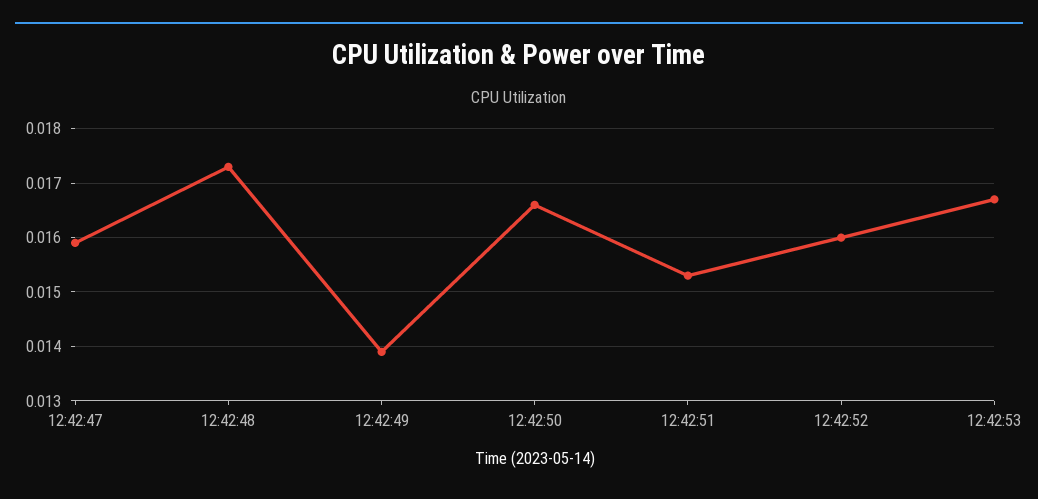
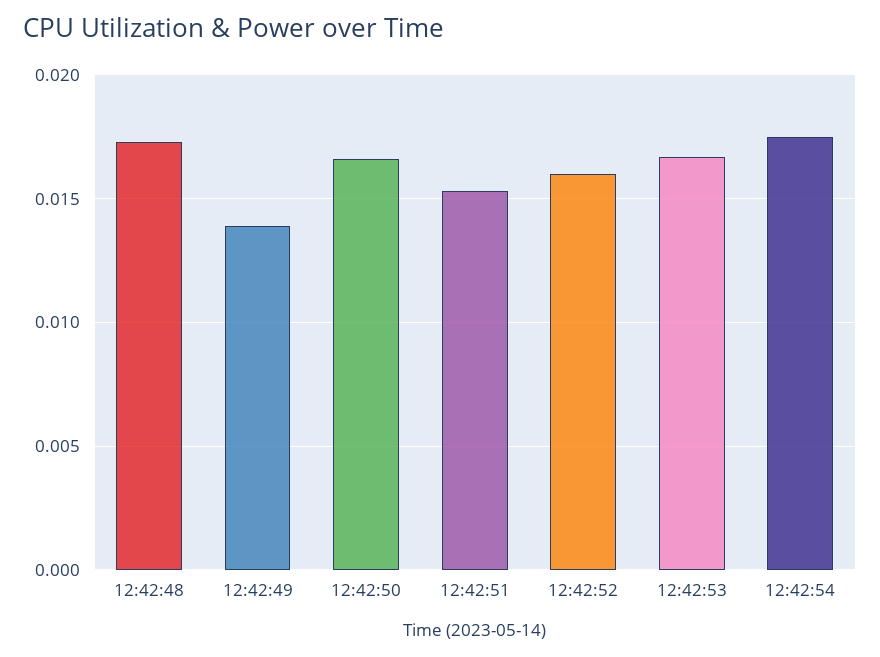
12:42:47: 0.016 -> none
12:42:54: none -> 0.0175

